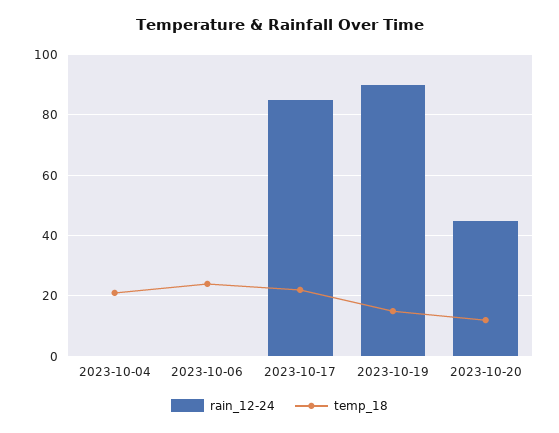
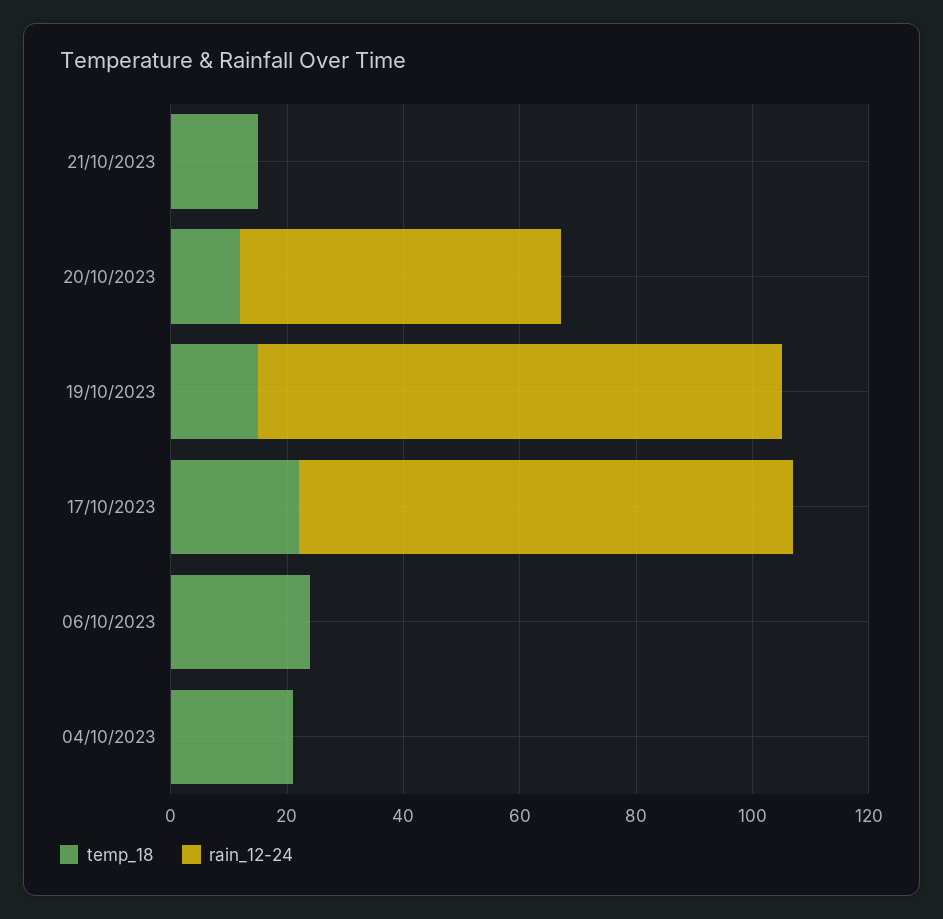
rain_12-24, 2023-10-20: 45 -> 55
temp_18, 21/10/2023: none -> 15
rain_12-24, 21/10/2023: none -> 0

